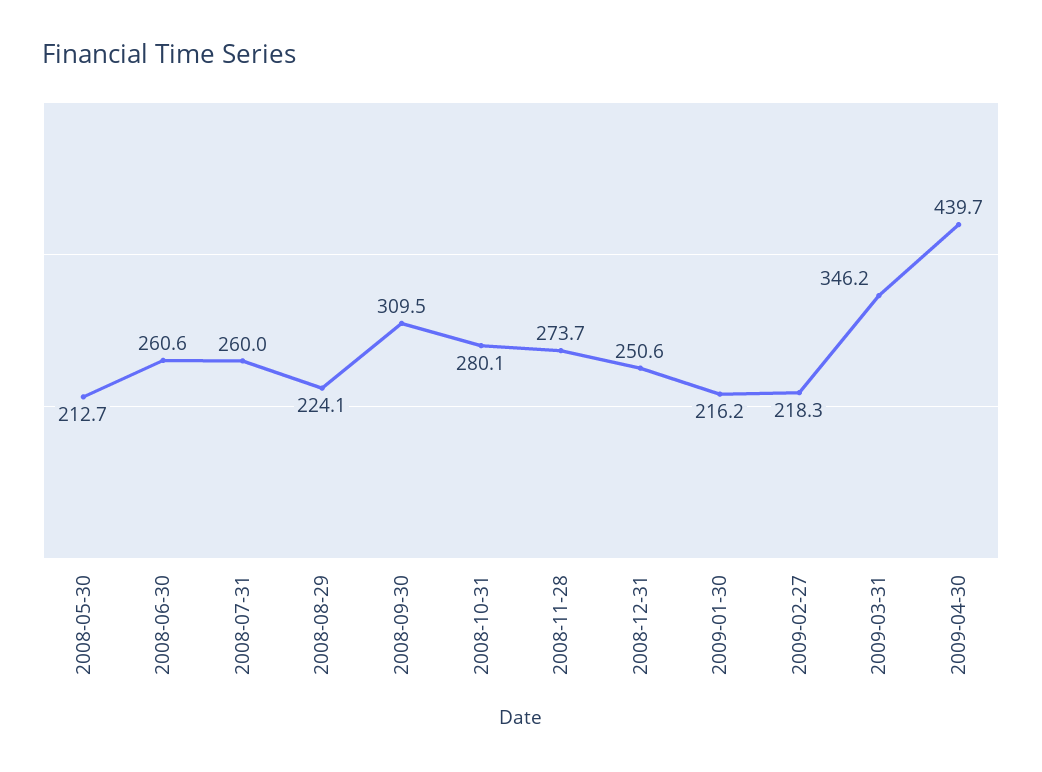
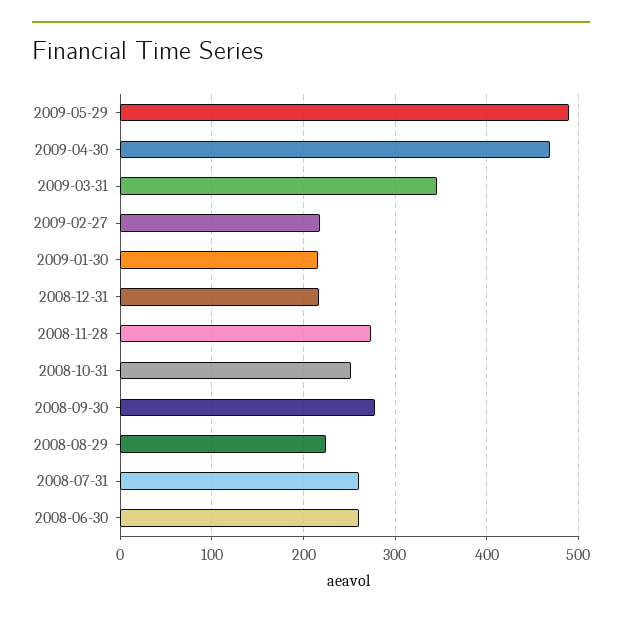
2008-05-30: 212.7 -> none
2008-09-30: 309.5 -> 280
2008-10-31: 280.1 -> 250
2008-12-31: 250.6 -> 220
2009-04-30: 439.7 -> 470
2009-05-29: none -> 490

